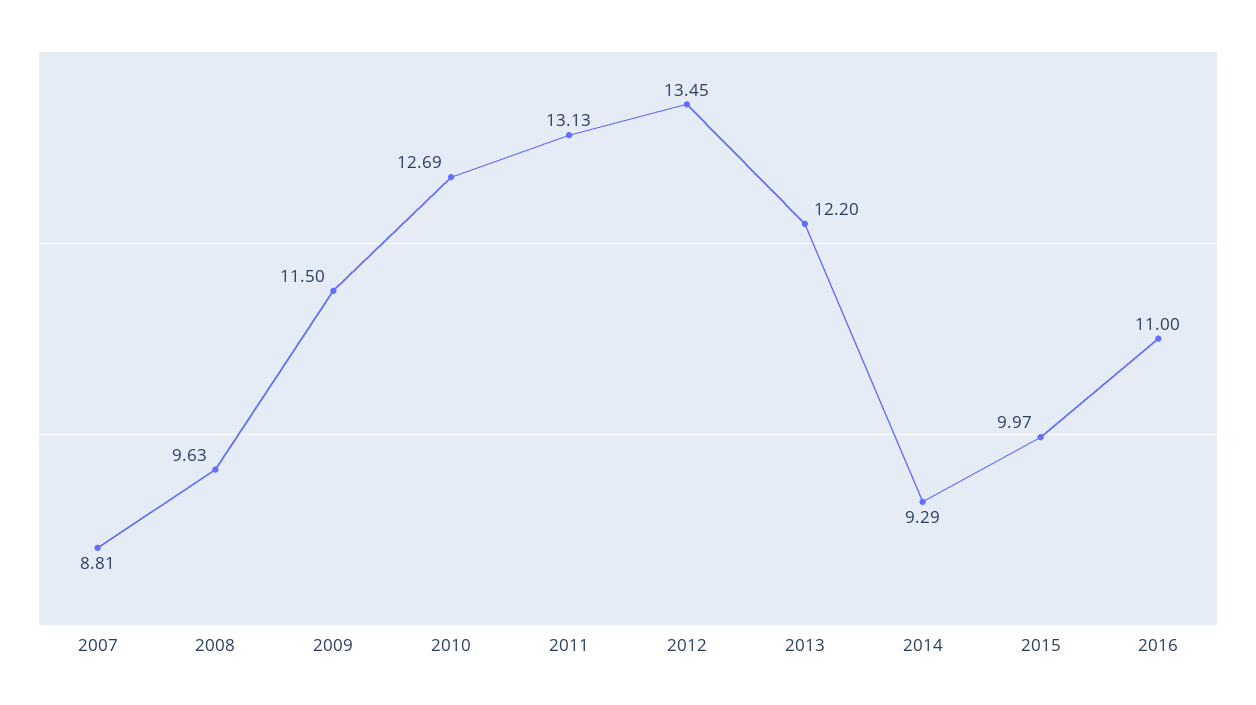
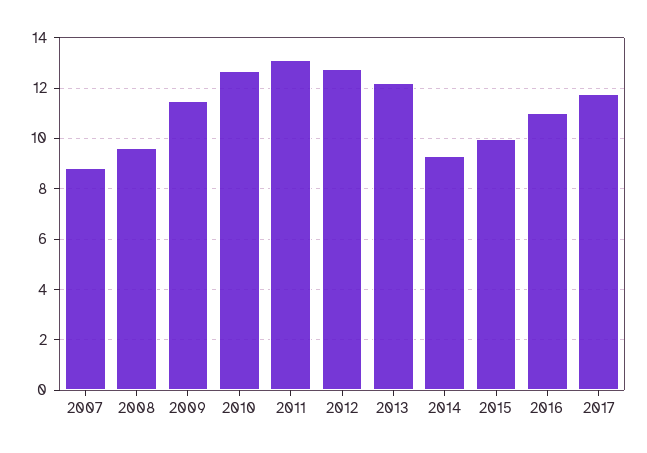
2012: 13.45 -> 12.75
2017: none -> 11.75

